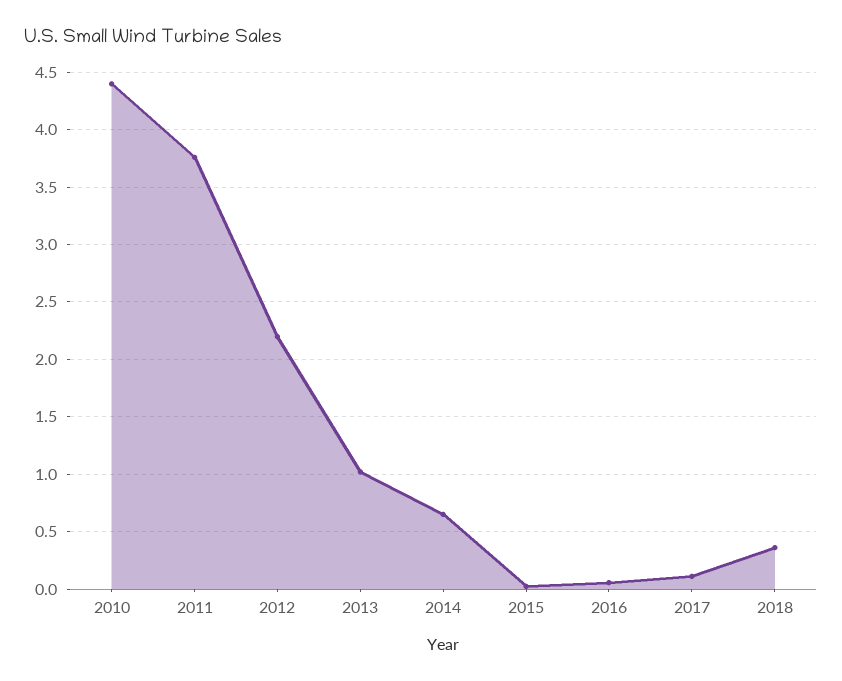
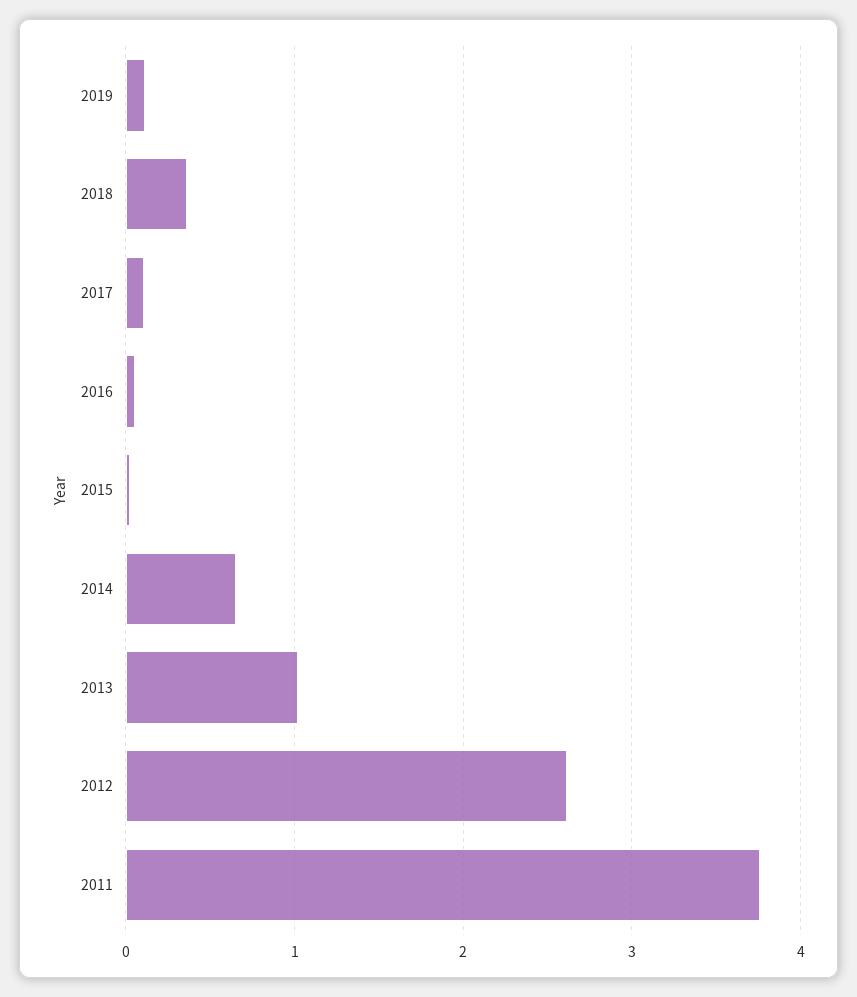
2010: 4.4 -> none
2012: 2.2 -> 2.6
2019: none -> 0.1

